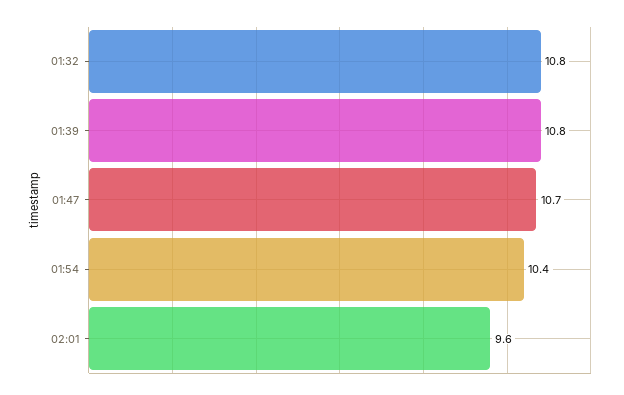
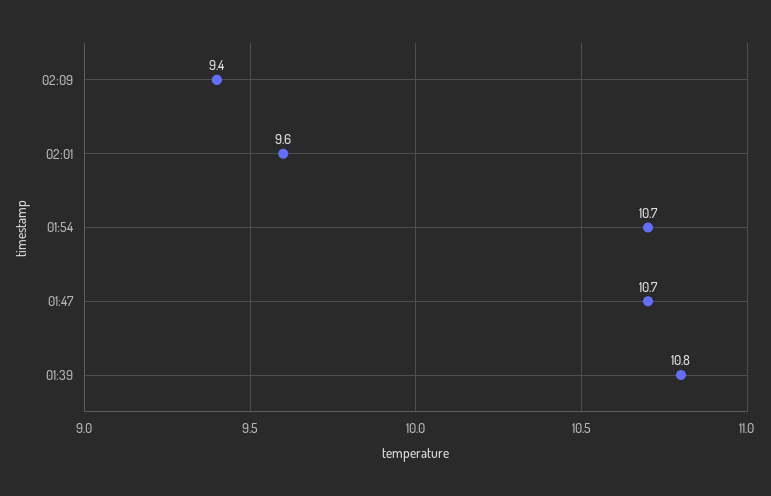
01:32: 10.8 -> none
01:54: 10.4 -> 10.7
02:09: none -> 9.4

